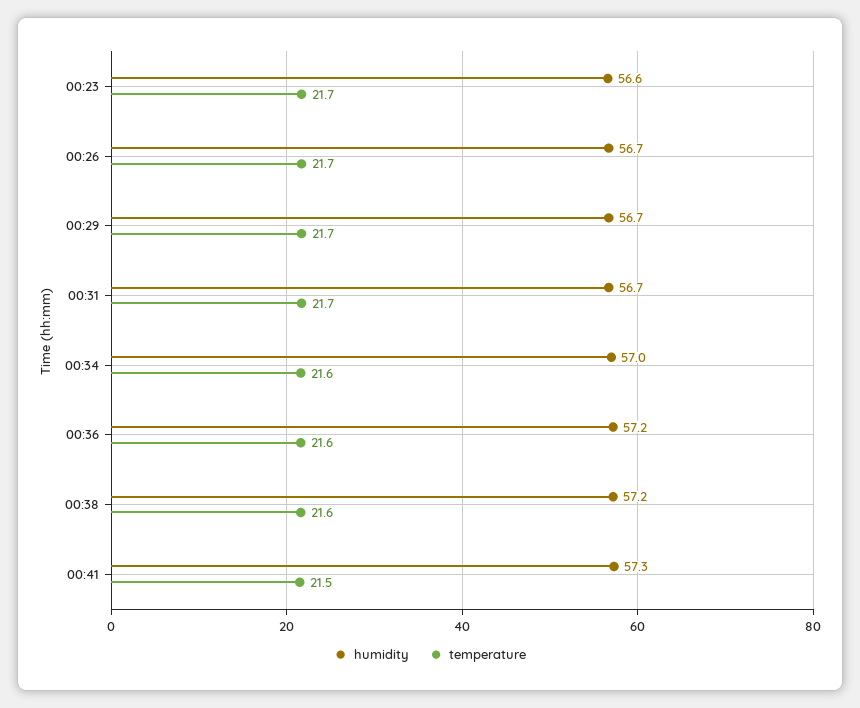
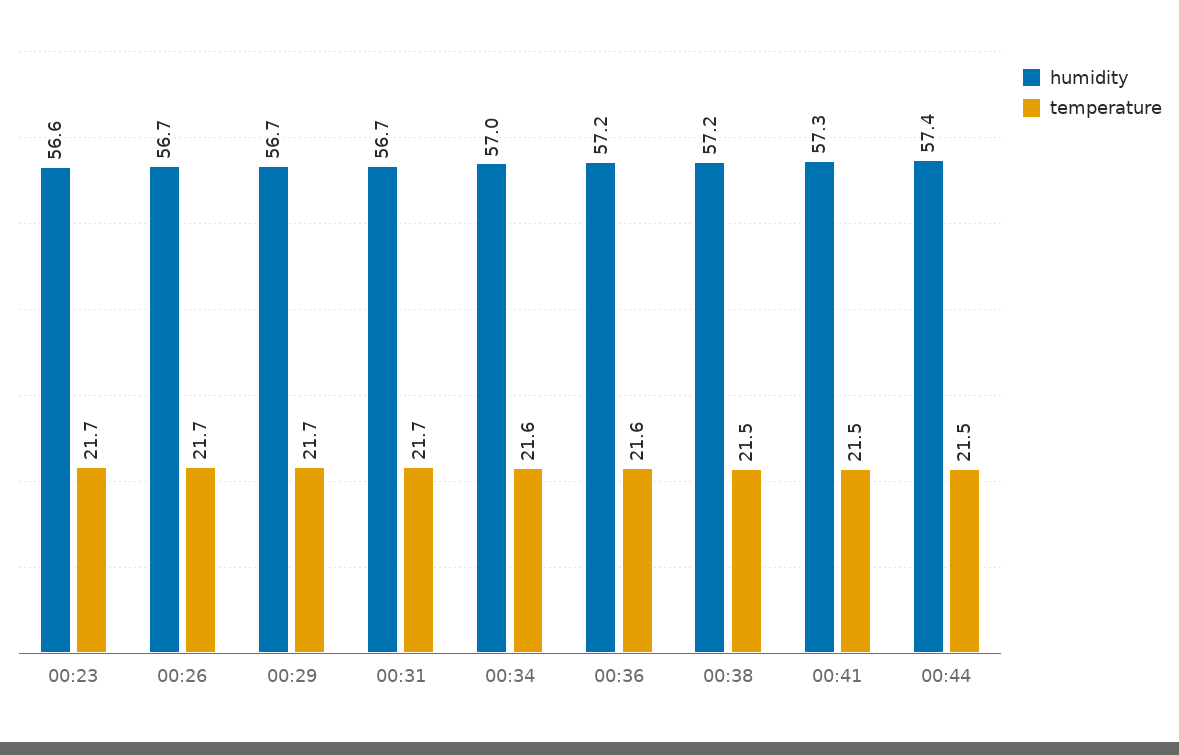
temperature, 00:38: 21.6 -> 21.5
humidity, 00:44: none -> 57.4
temperature, 00:44: none -> 21.5

